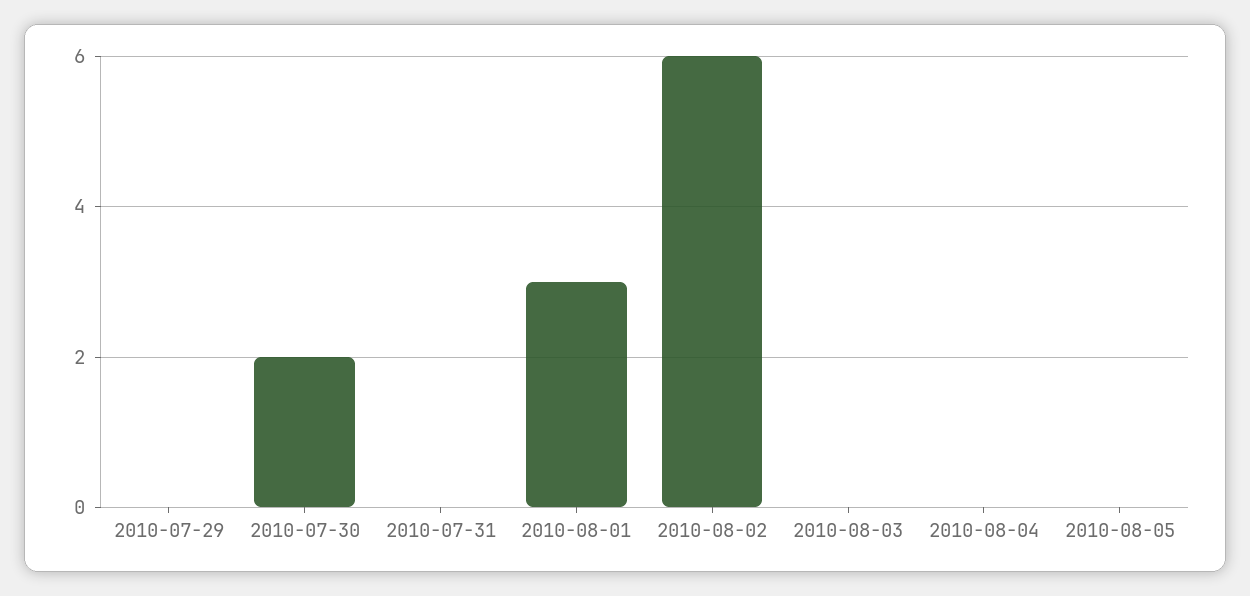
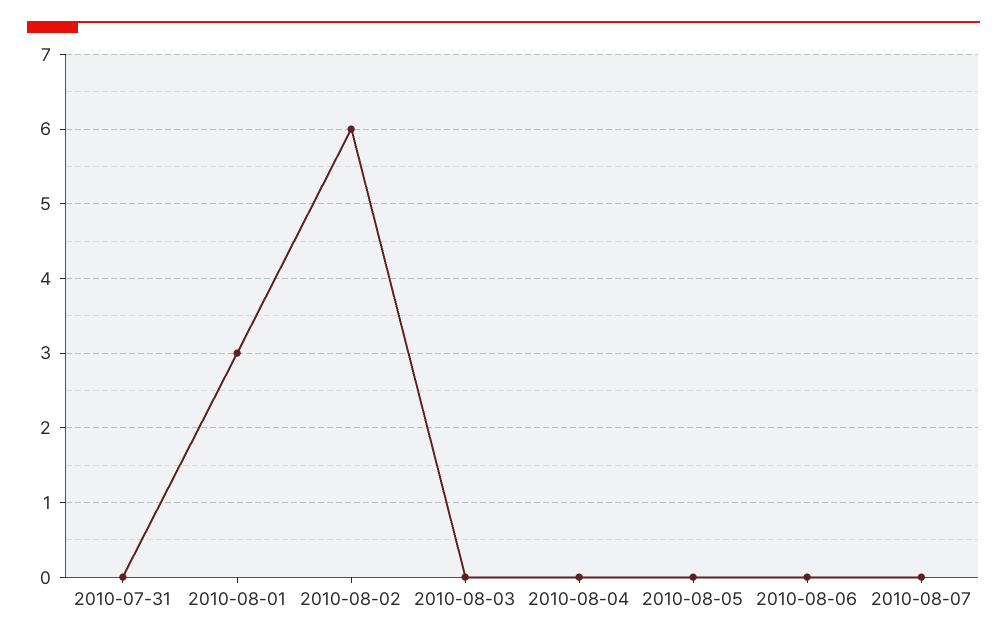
2010-07-29: 0 -> none
2010-07-30: 2 -> none
2010-08-06: none -> 0
2010-08-07: none -> 0

